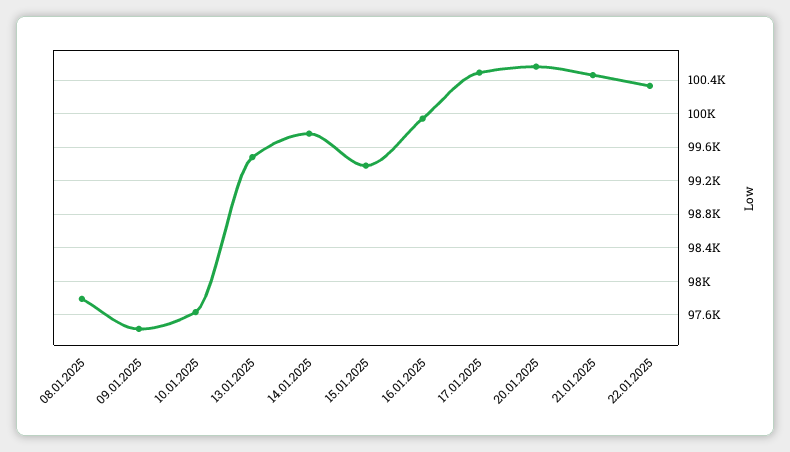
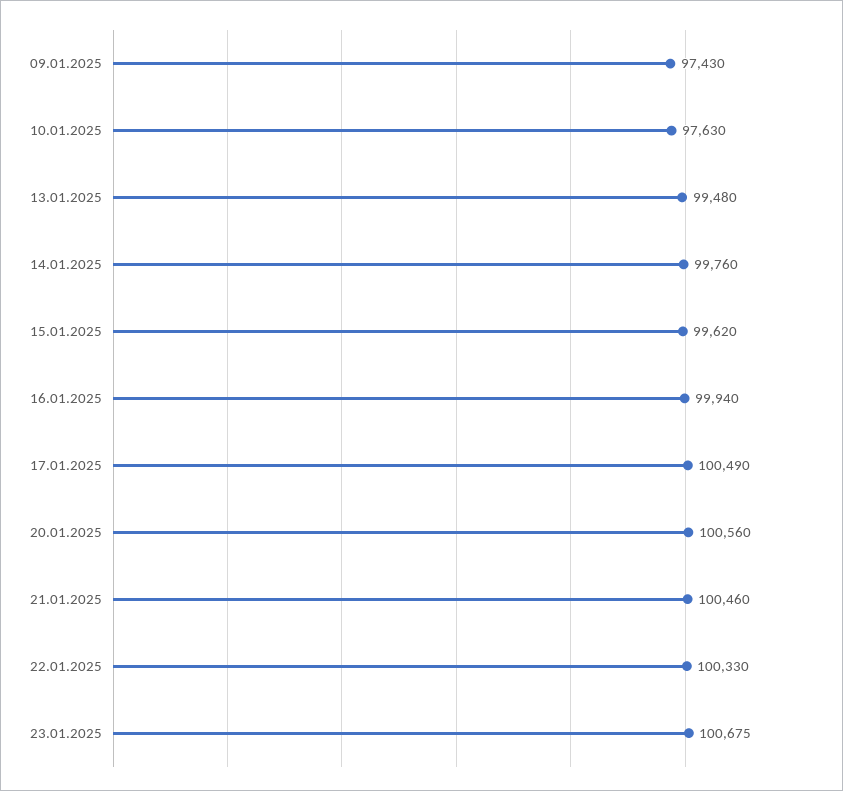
08.01.2025: 97800 -> none
15.01.2025: 99400 -> 99620
23.01.2025: none -> 100675

